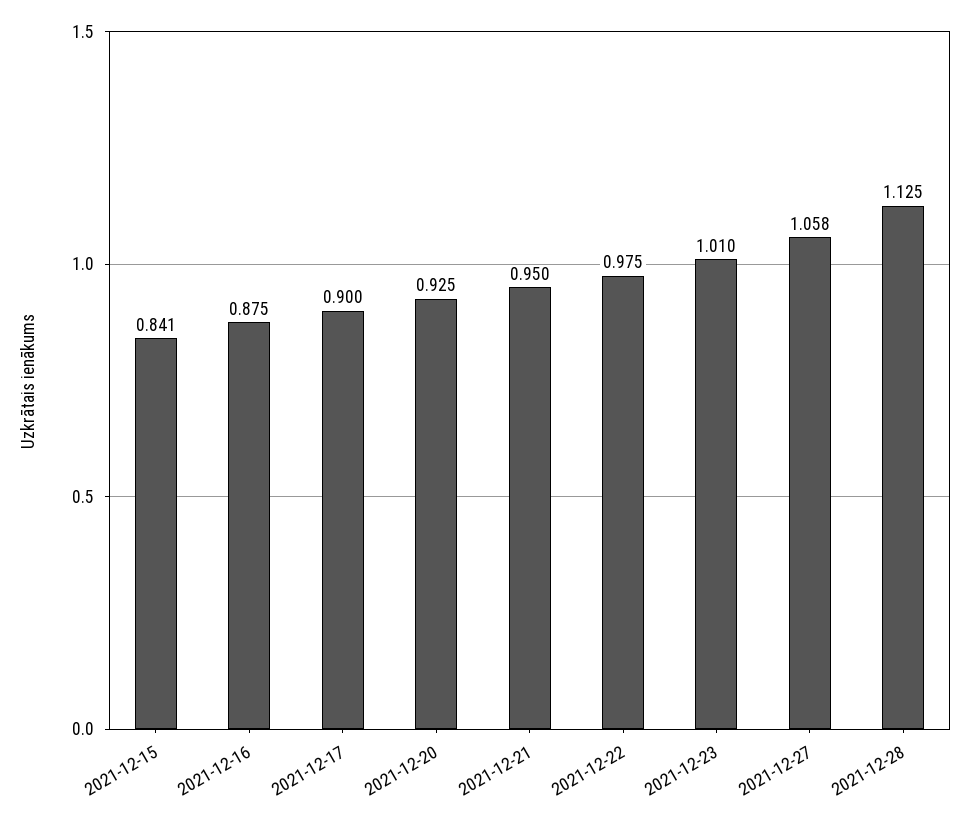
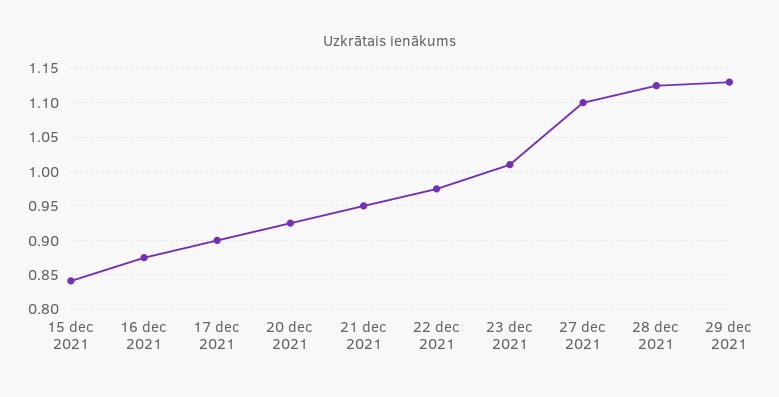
2021-12-27: 1.058 -> 1.1
29 dec 2021: none -> 1.13

